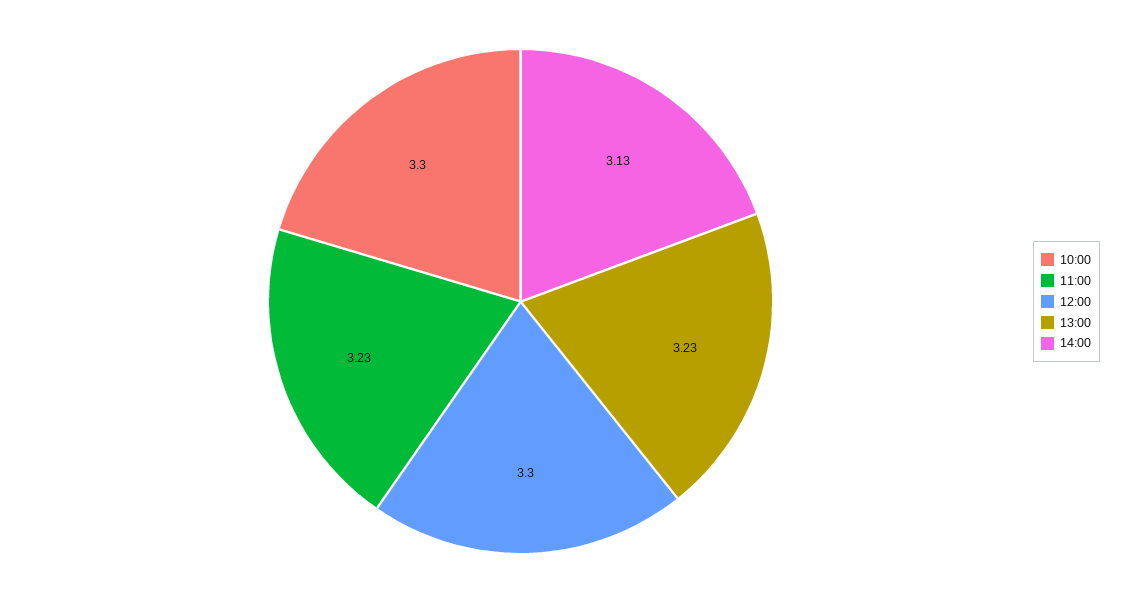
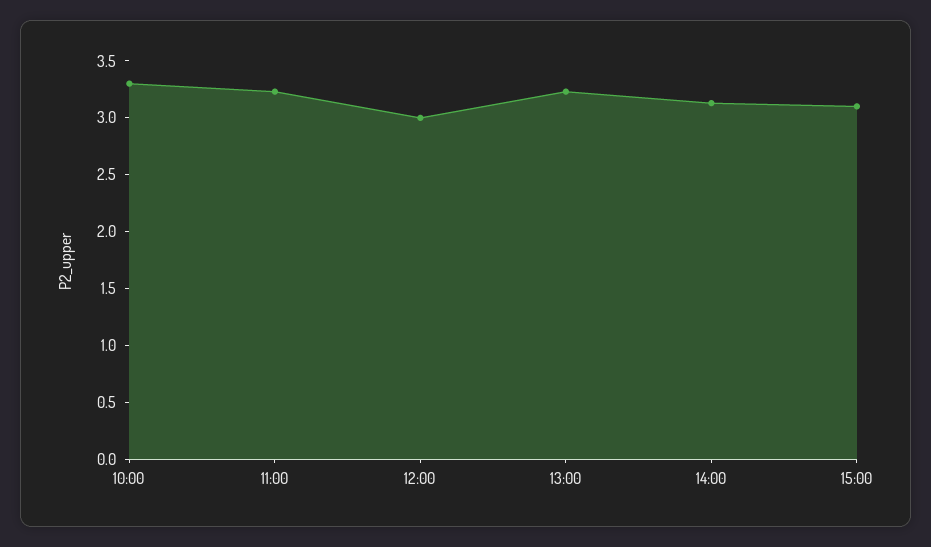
12:00: 3.3 -> 3
15:00: none -> 3.1

